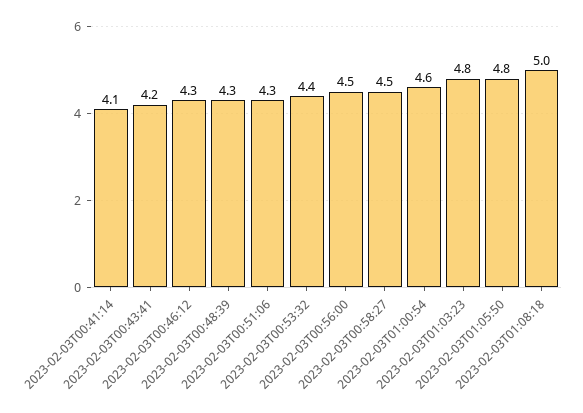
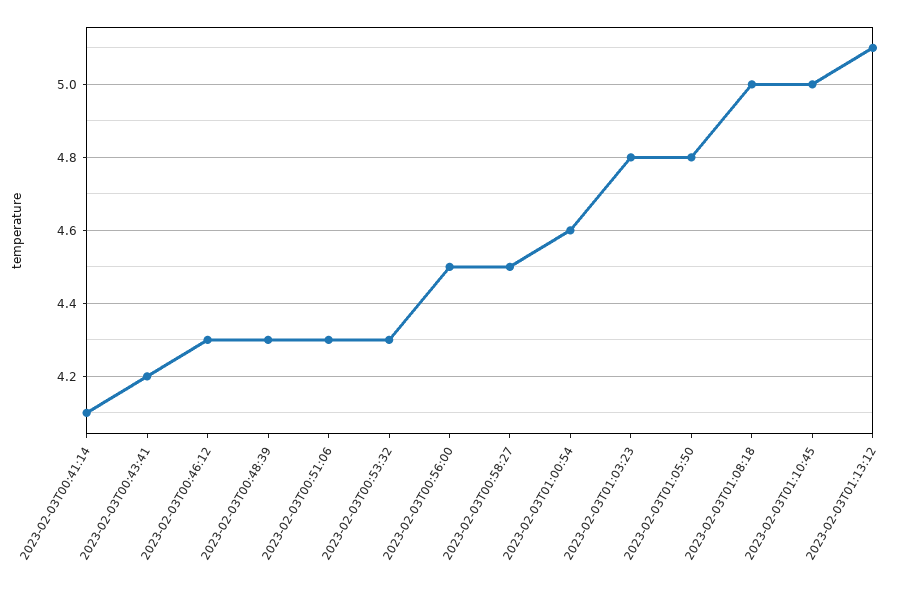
2023-02-03T00:53:32: 4.4 -> 4.3
2023-02-03T01:10:45: none -> 5
2023-02-03T01:13:12: none -> 5.1

